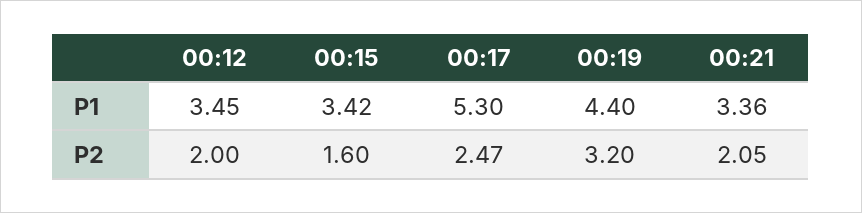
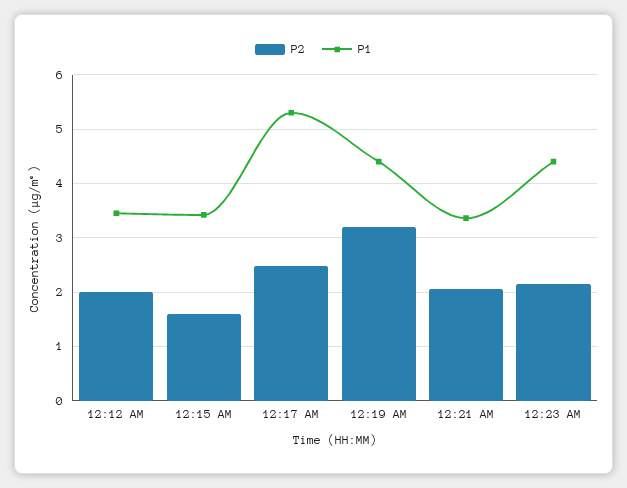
P2, 12:23 AM: none -> 2.2
P1, 12:23 AM: none -> 4.4

